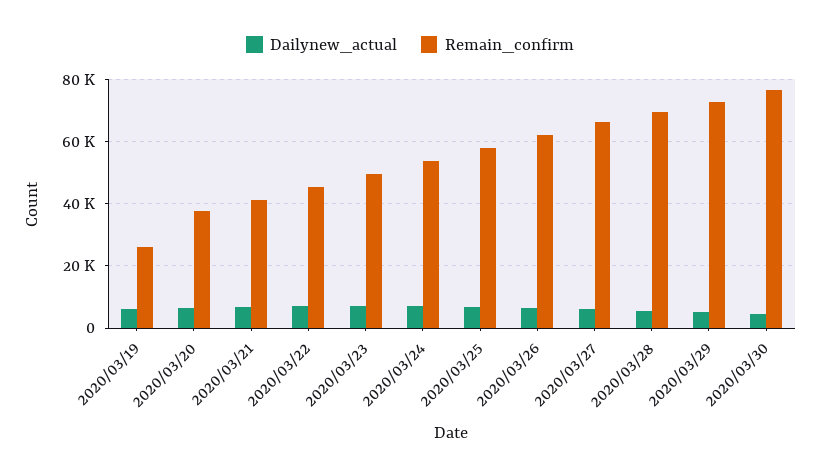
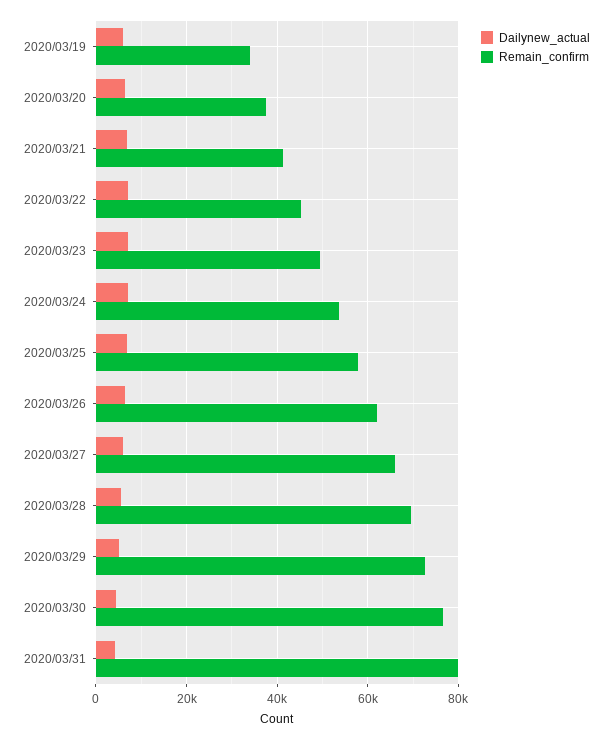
Remain_confirm, 2020/03/19: 26000 -> 34000
Dailynew_actual, 2020/03/31: none -> 4000
Remain_confirm, 2020/03/31: none -> 80000

